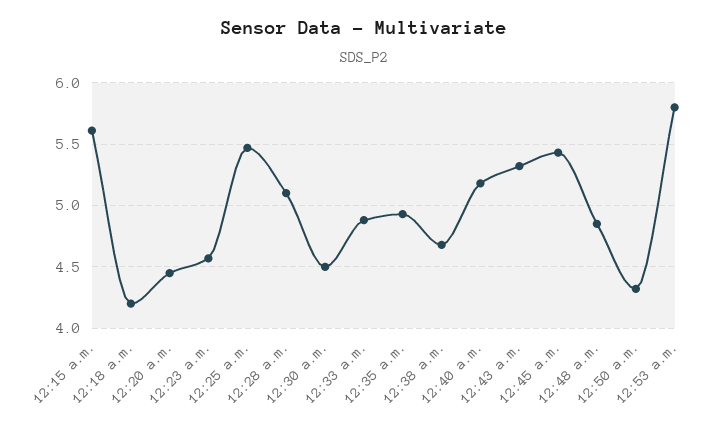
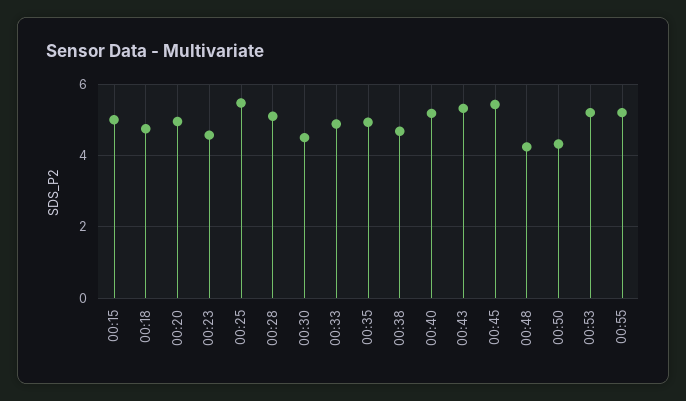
12:15 a.m.: 5.6 -> 5
12:18 a.m.: 4.2 -> 4.8
12:20 a.m.: 4.45 -> 5
12:48 a.m.: 4.85 -> 4.2
12:53 a.m.: 5.8 -> 5.2
00:55: none -> 5.2

